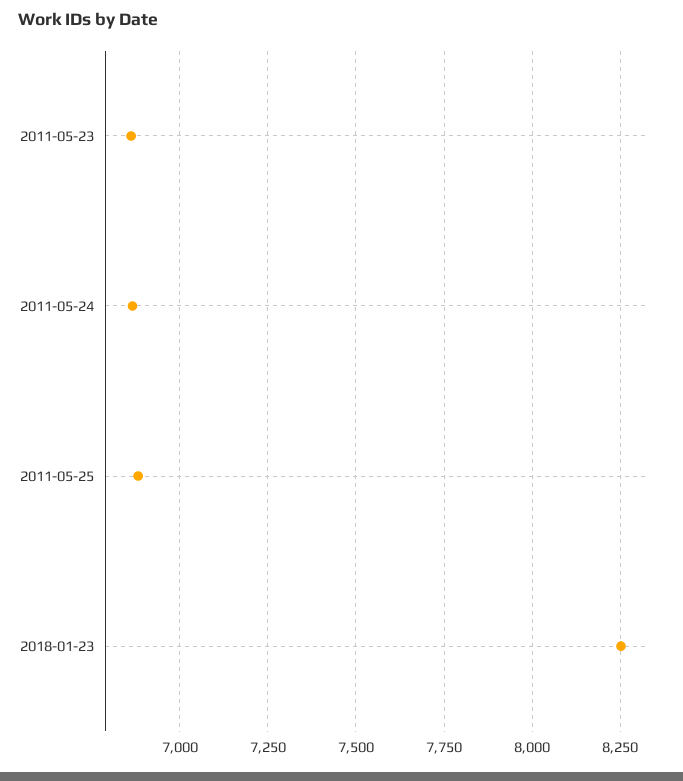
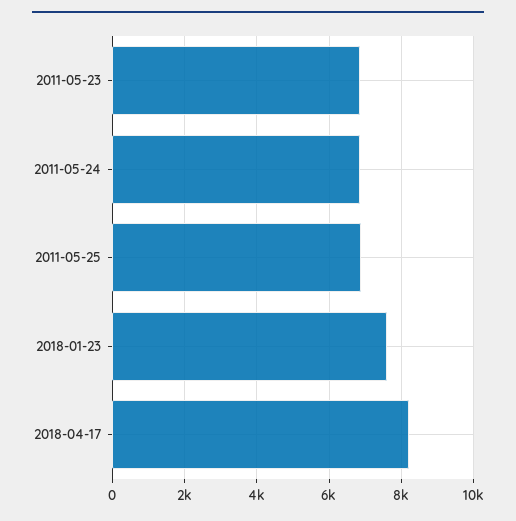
2018-01-23: 8250 -> 7600
2018-04-17: none -> 8200

